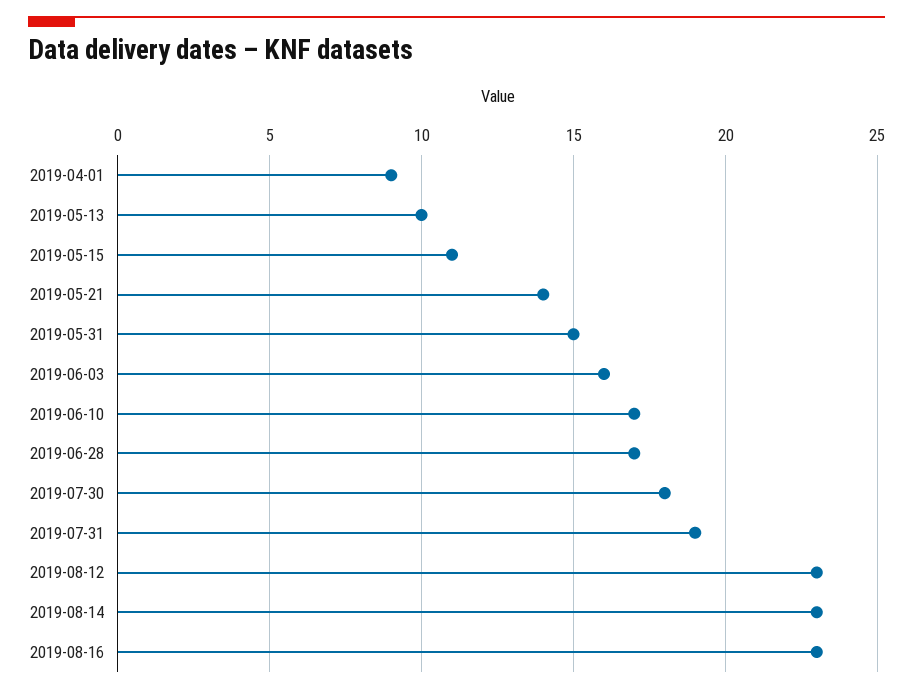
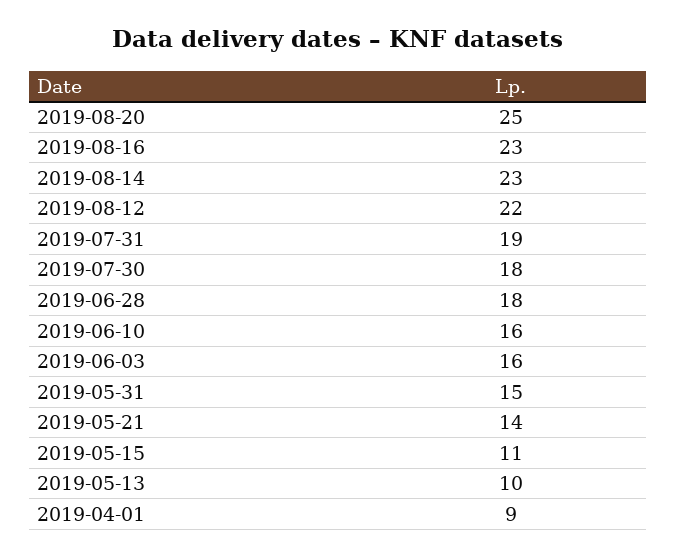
2019-06-10: 17 -> 16
2019-06-28: 17 -> 18
2019-08-12: 23 -> 22
2019-08-20: none -> 25

